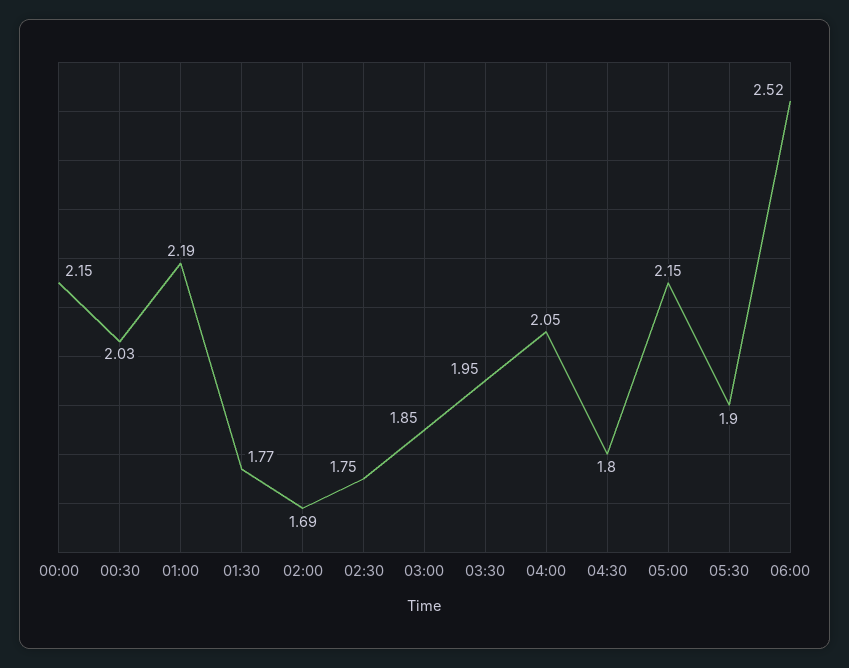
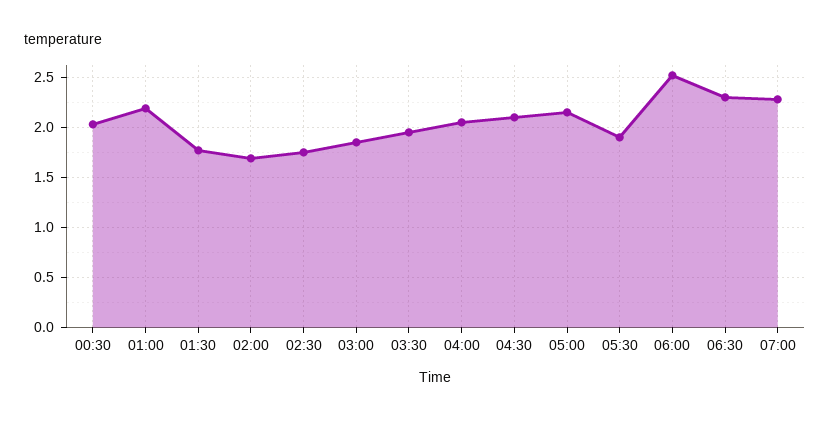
00:00: 2.15 -> none
04:30: 1.8 -> 2.1
06:30: none -> 2.3
07:00: none -> 2.3

